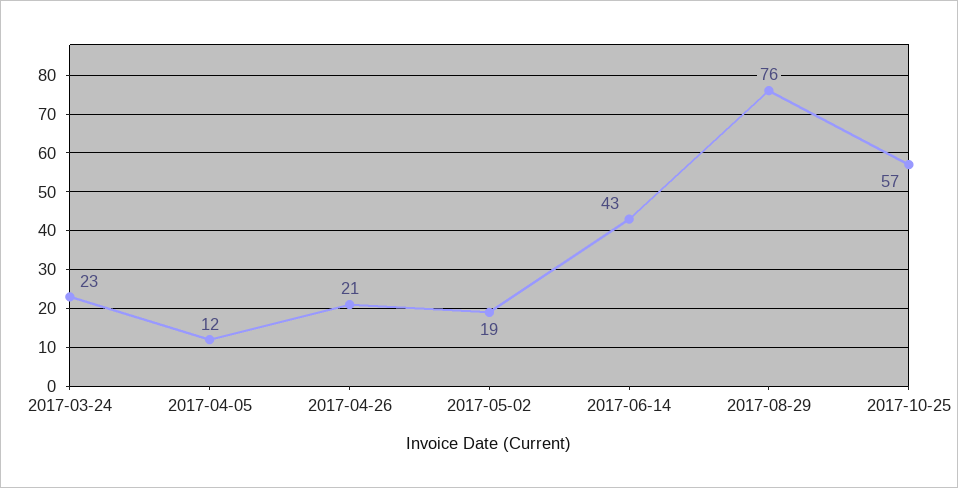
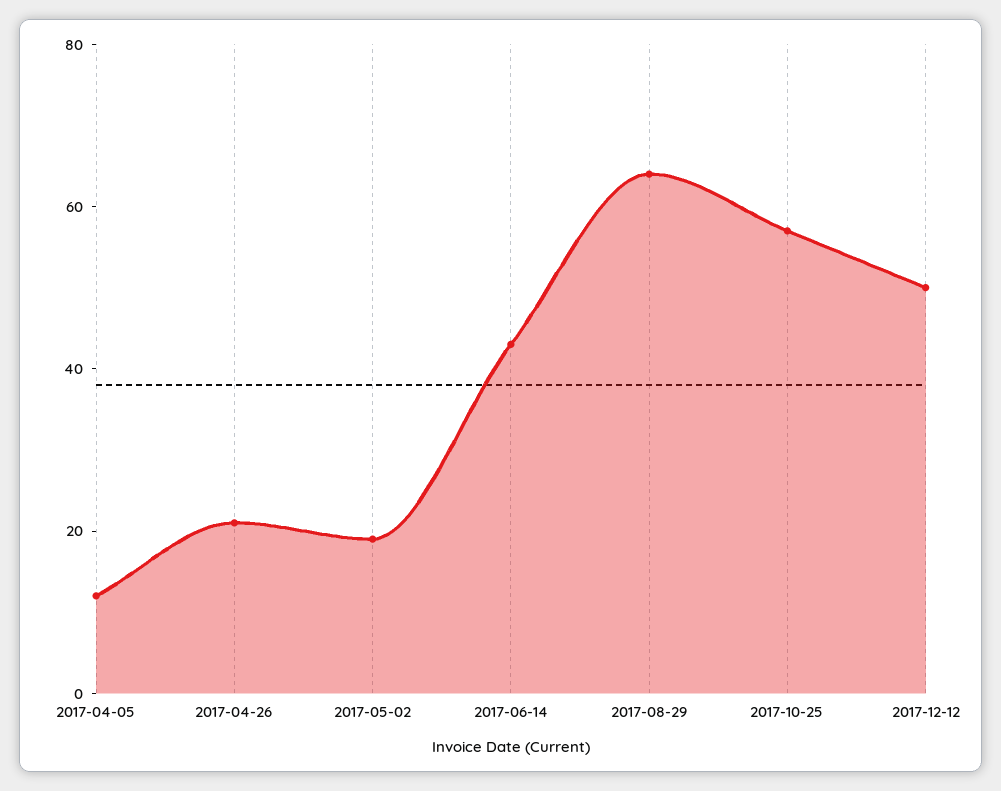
2017-03-24: 23 -> none
2017-08-29: 76 -> 65
2017-12-12: none -> 50

